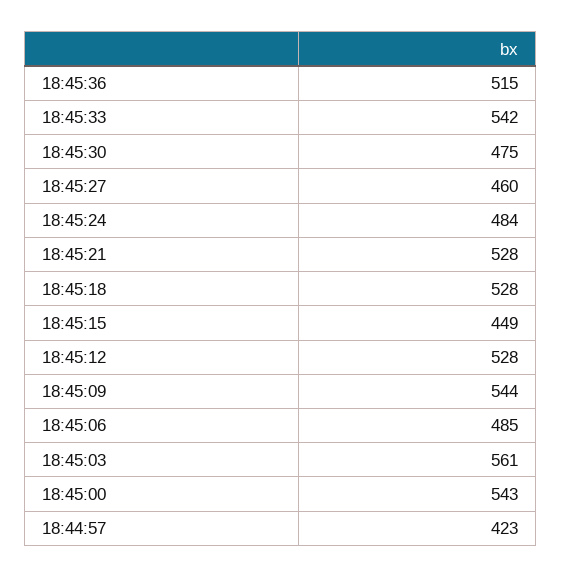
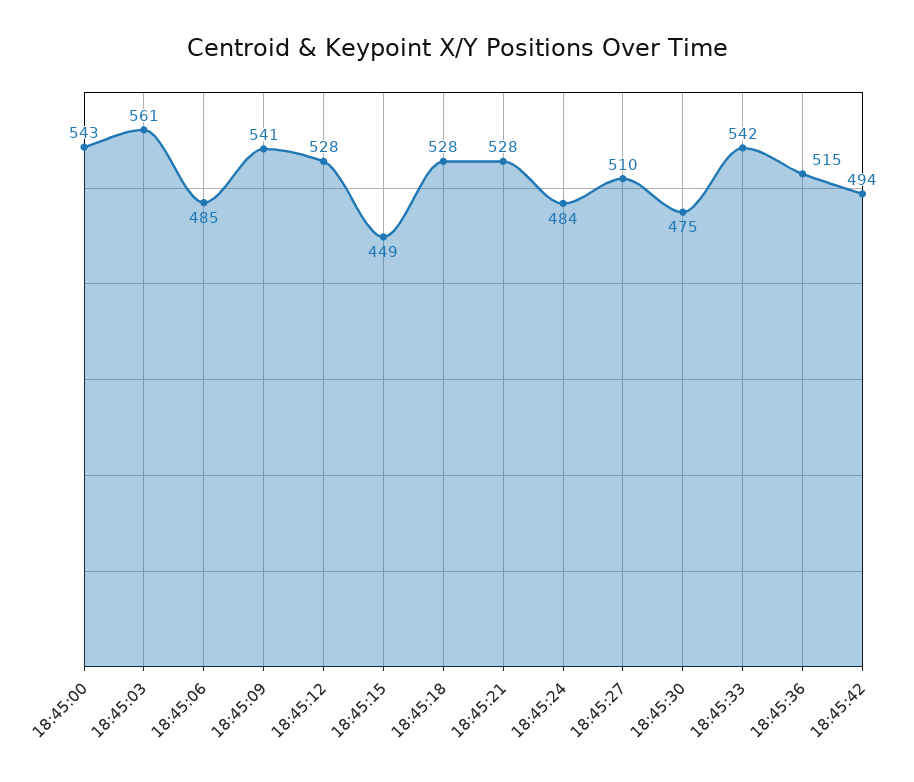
18:45:27: 460 -> 510
18:45:09: 544 -> 541
18:44:57: 423 -> none
18:45:42: none -> 494

